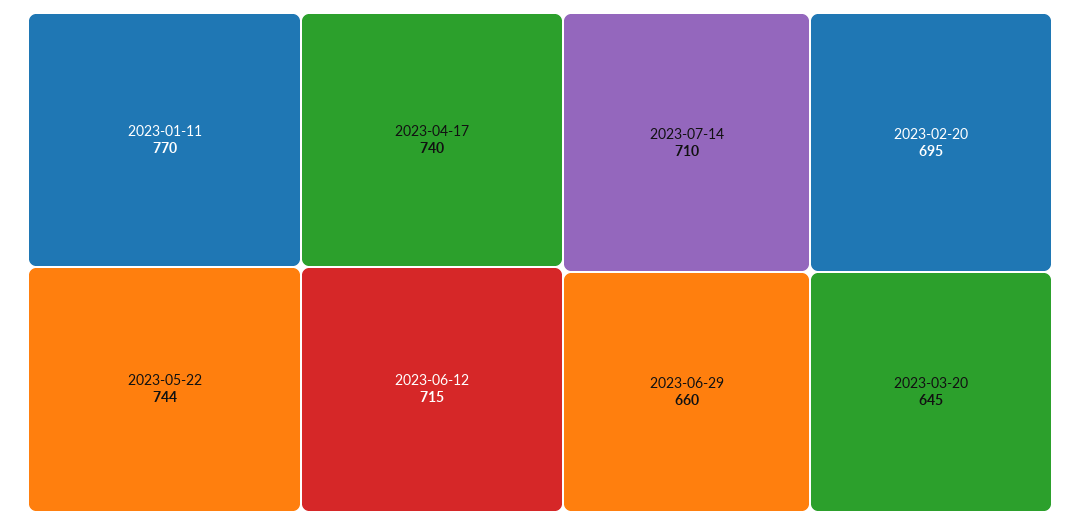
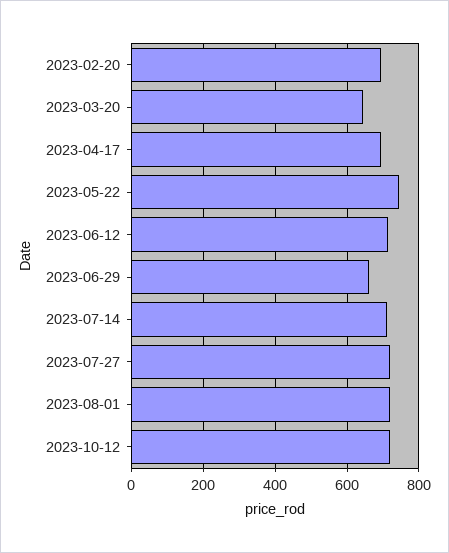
2023-01-11: 770 -> none
2023-04-17: 740 -> 700
2023-07-27: none -> 720
2023-08-01: none -> 720
2023-10-12: none -> 720

